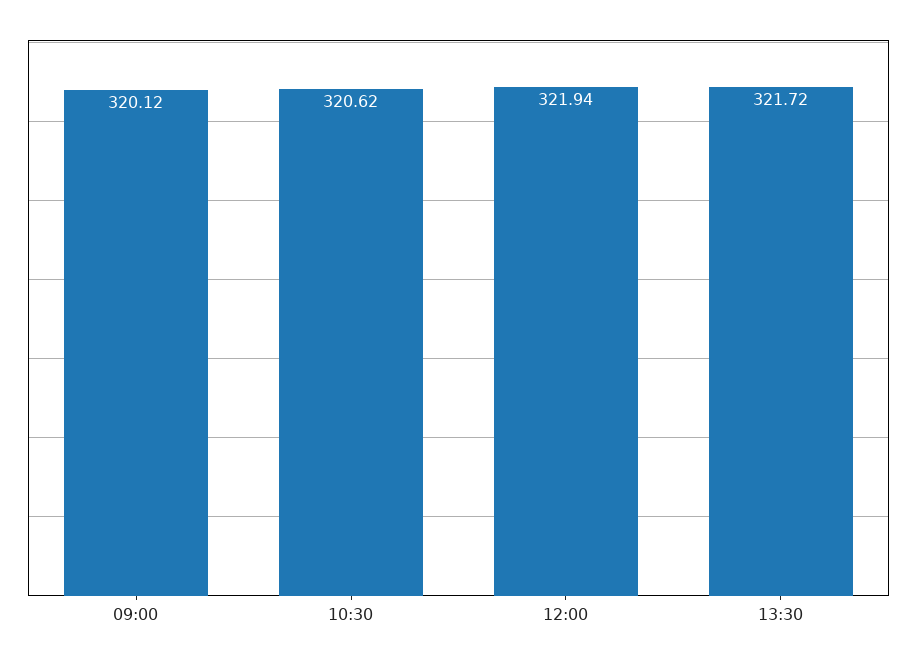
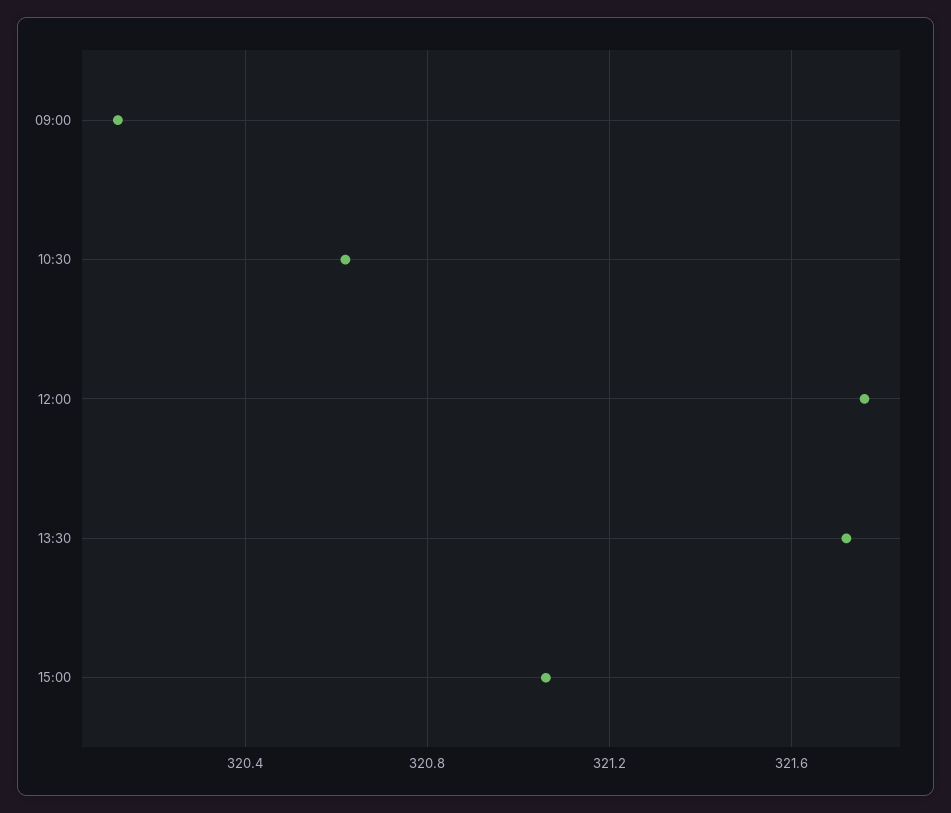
12:00: 321.94 -> 321.75
15:00: none -> 321.05

